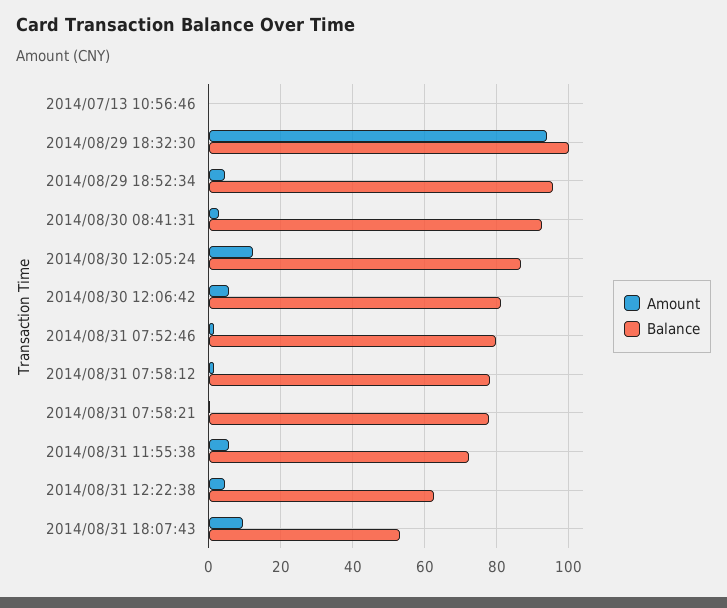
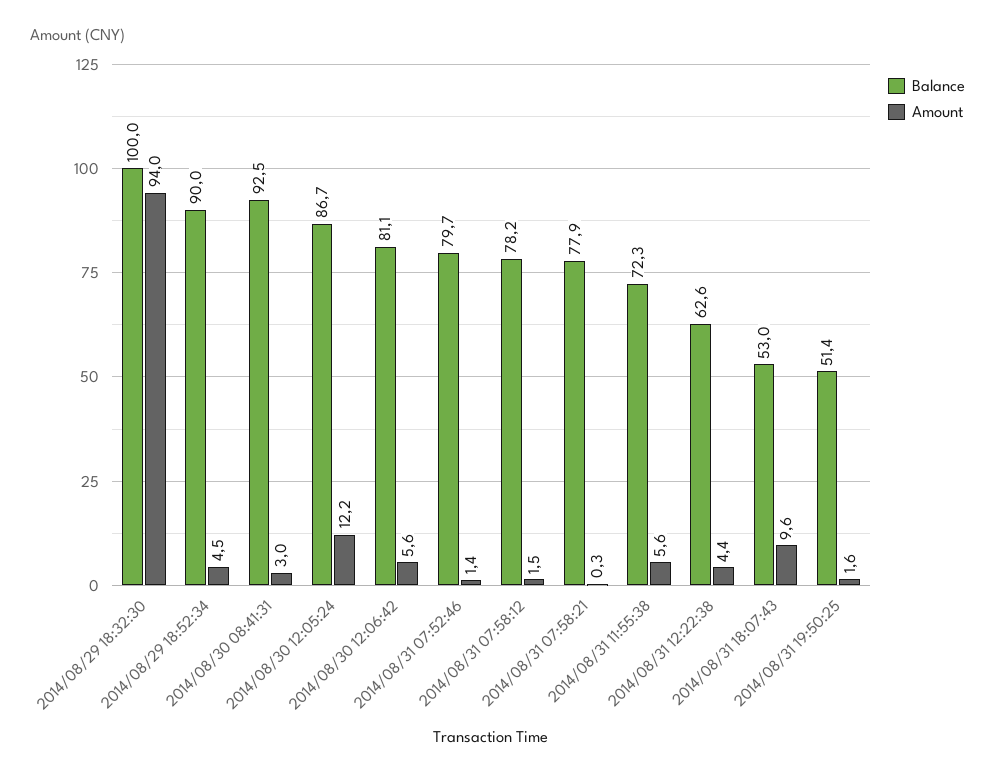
Amount, 2014/07/13 10:56:46: 0 -> none
Balance, 2014/07/13 10:56:46: 0 -> none
Balance, 2014/08/29 18:52:34: 96 -> 90
Balance, 2014/08/31 19:50:25: none -> 51.4
Amount, 2014/08/31 19:50:25: none -> 1.6

